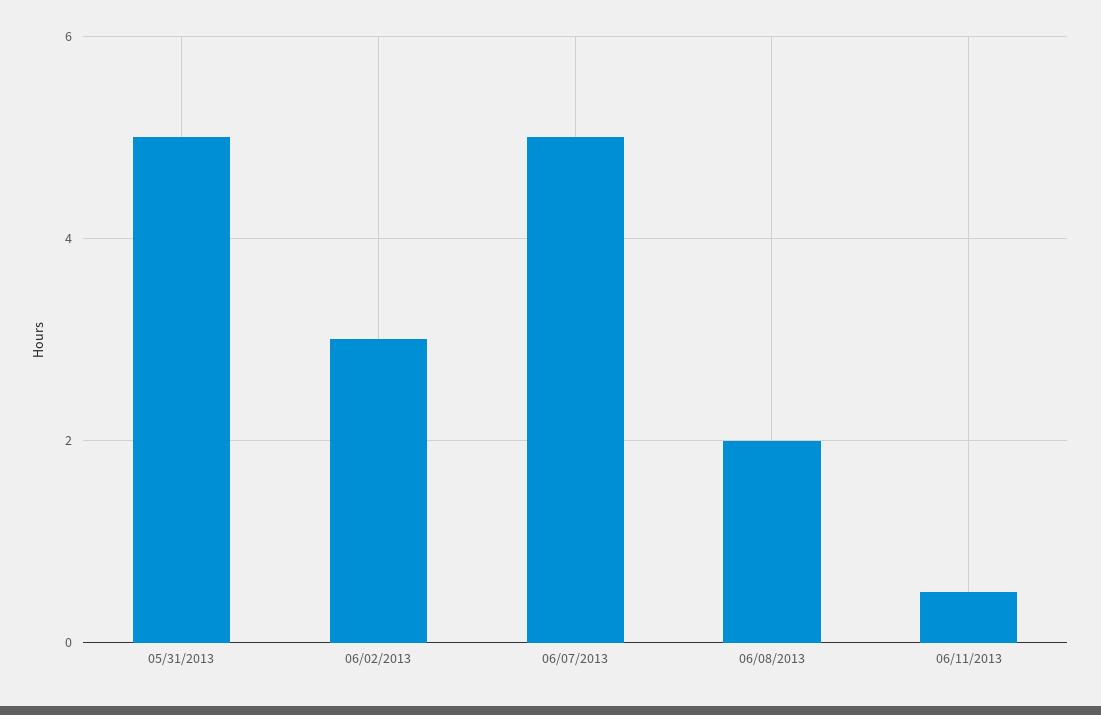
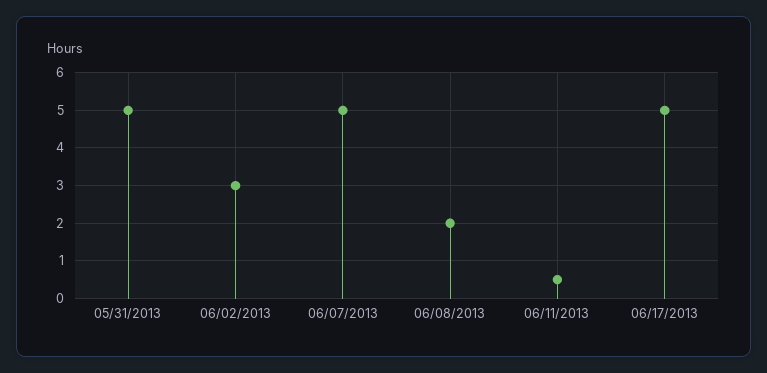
06/17/2013: none -> 5

